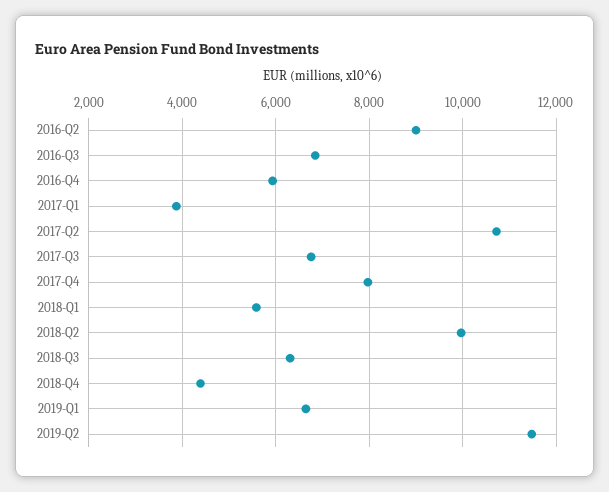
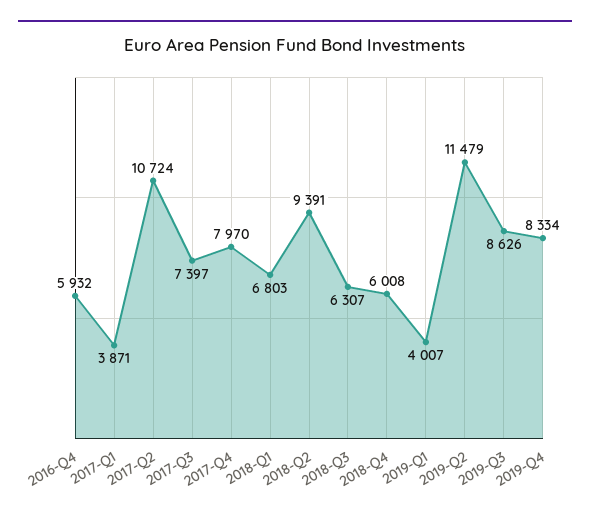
2016-Q2: 9000 -> none
2016-Q3: 6800 -> none
2017-Q3: 6800 -> 7397
2018-Q1: 5600 -> 6803
2018-Q2: 10000 -> 9391
2018-Q4: 4400 -> 6008
2019-Q1: 6600 -> 4007
2019-Q3: none -> 8626
2019-Q4: none -> 8334

